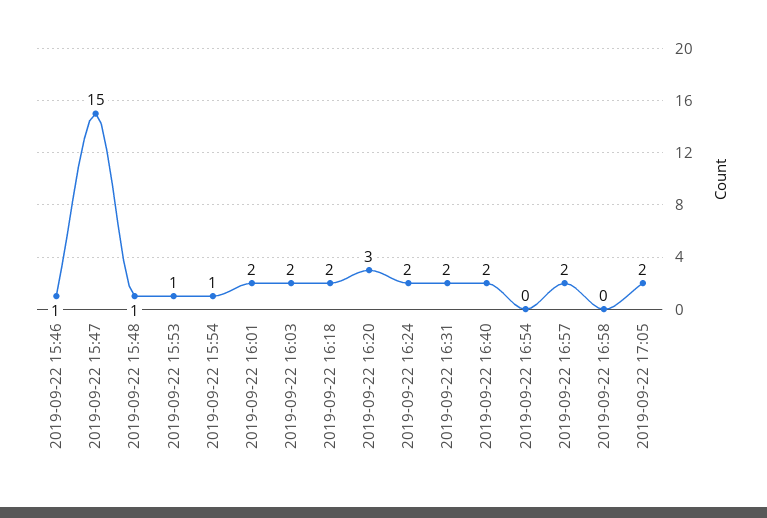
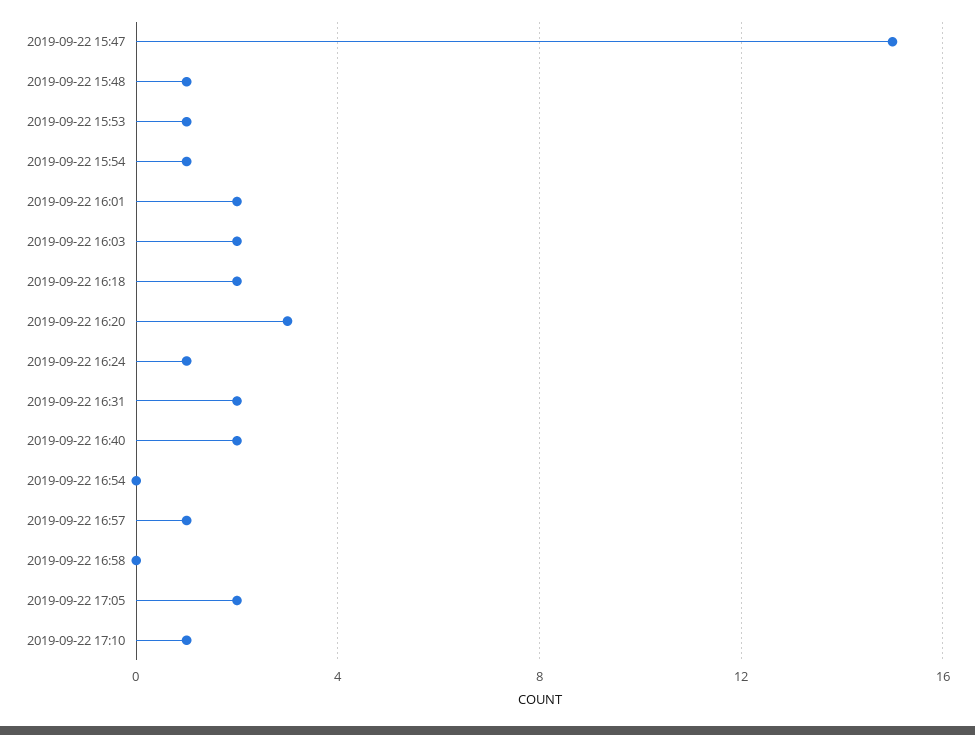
2019-09-22 15:46: 1 -> none
2019-09-22 16:24: 2 -> 1
2019-09-22 16:57: 2 -> 1
2019-09-22 17:10: none -> 1

